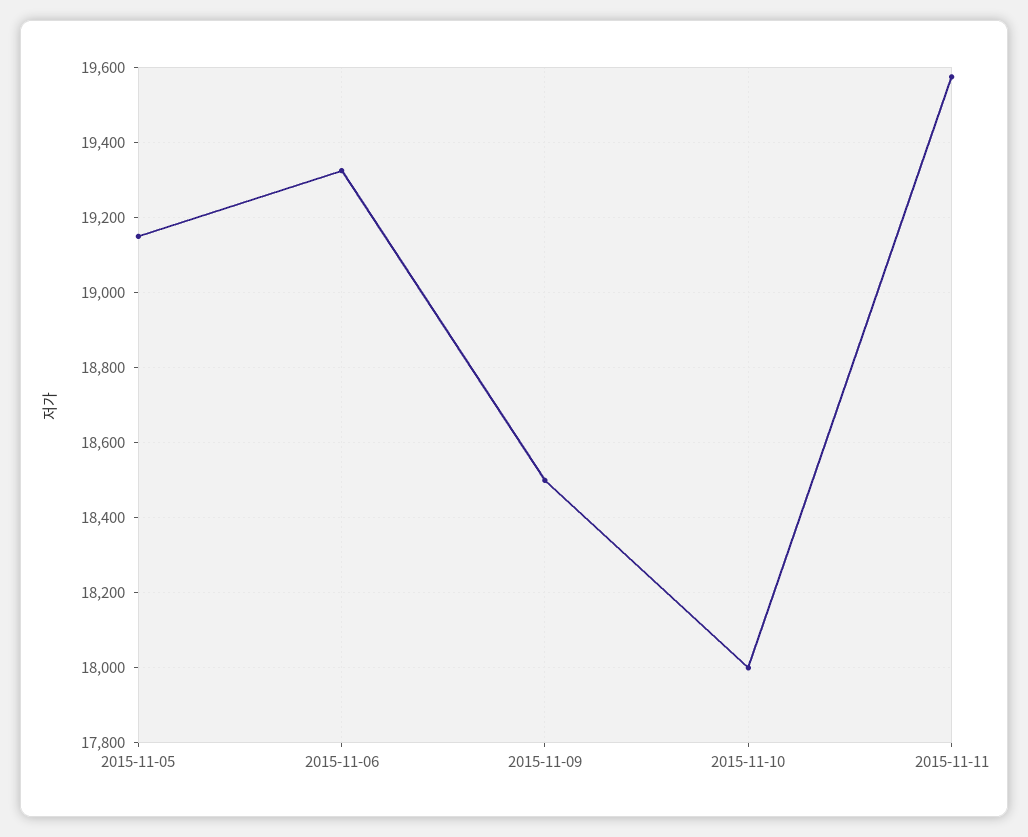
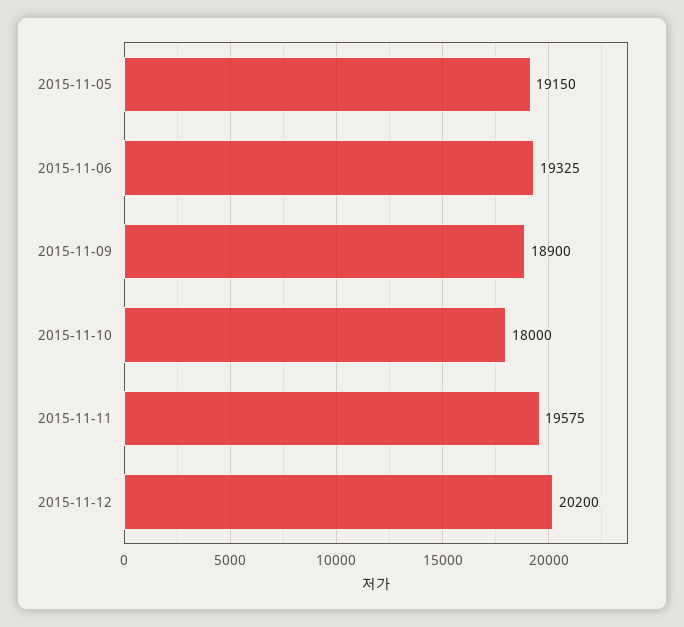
2015-11-09: 18500 -> 18900
2015-11-12: none -> 20200

